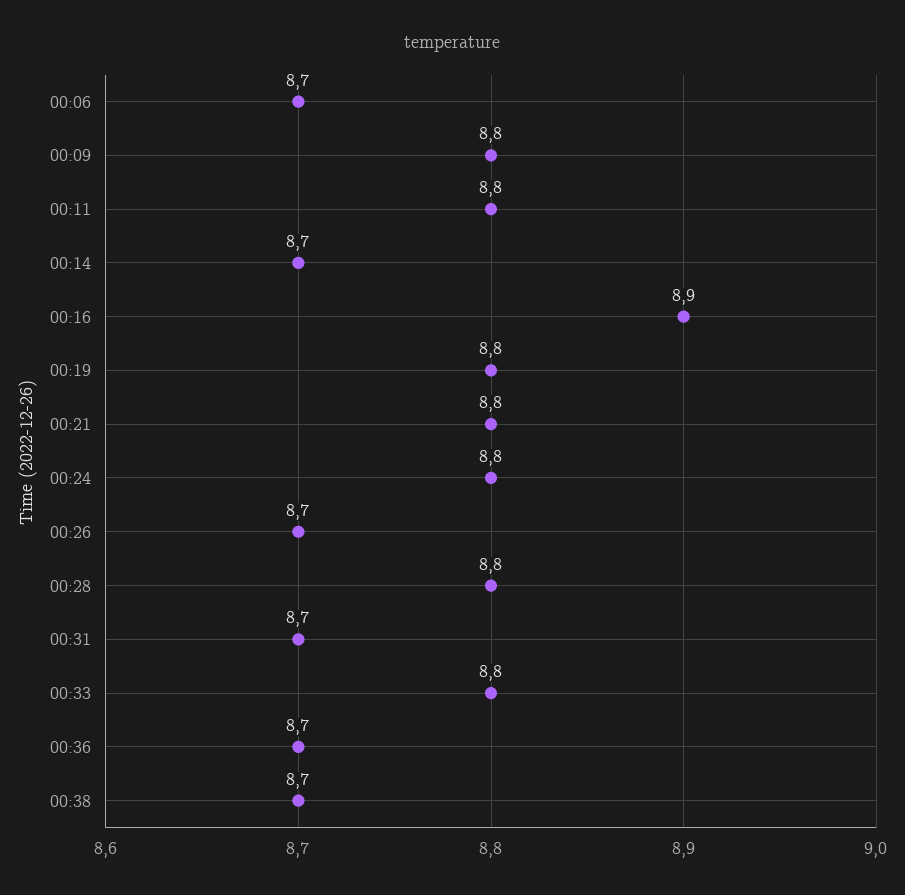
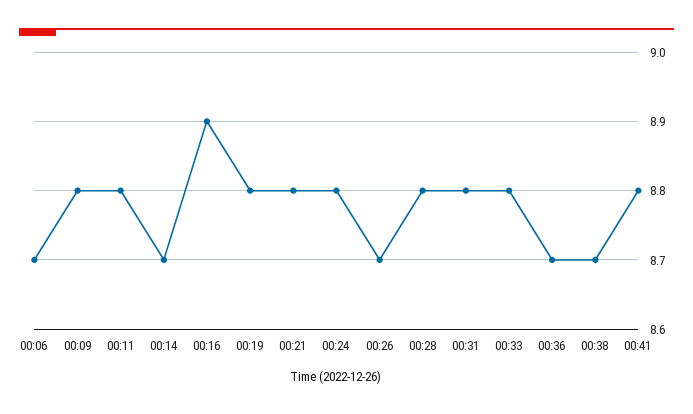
00:31: 8.7 -> 8.8
00:41: none -> 8.8

